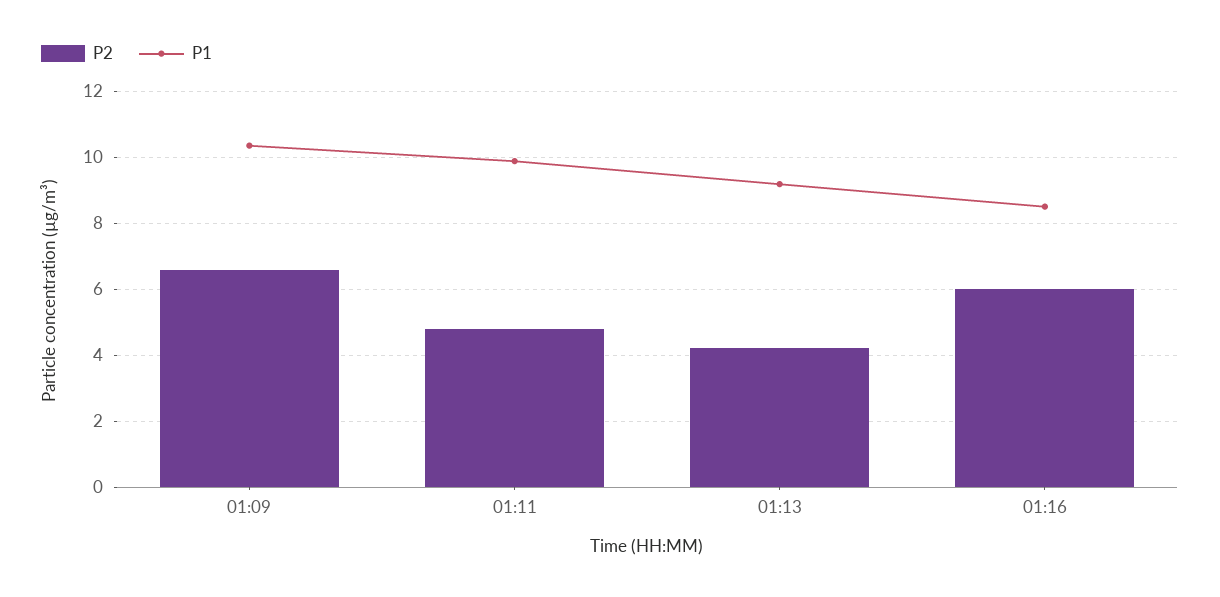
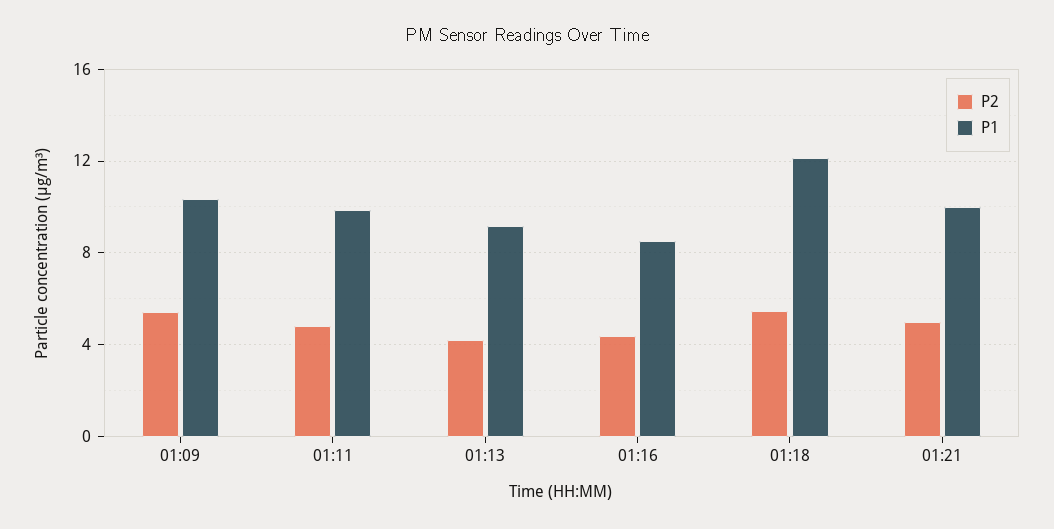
P2, 01:09: 6.6 -> 5.5
P2, 01:16: 6 -> 4.5
P2, 01:18: none -> 5.5
P1, 01:18: none -> 12
P2, 01:21: none -> 5
P1, 01:21: none -> 10

